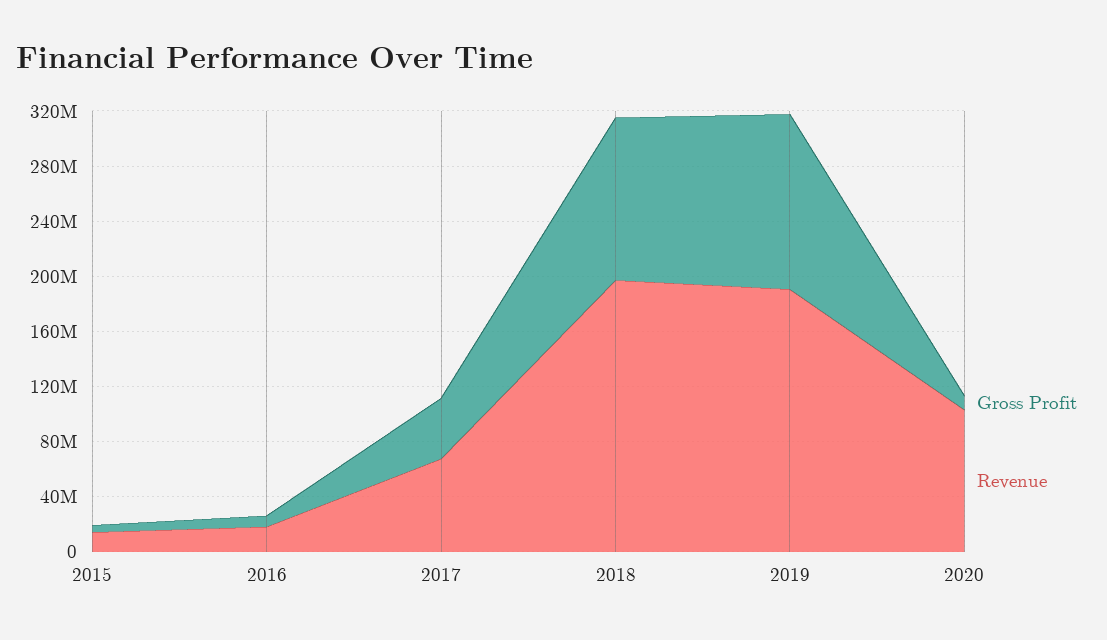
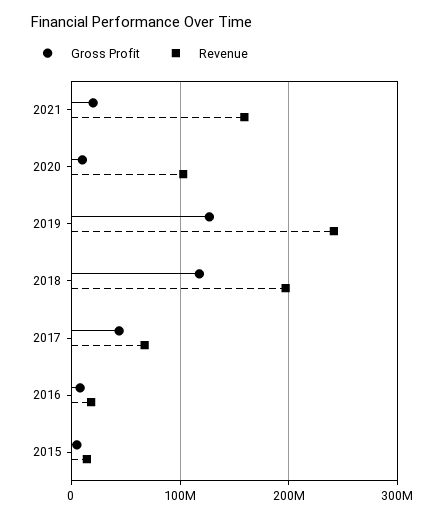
Revenue, 2019: 190000000 -> 240000000
Gross Profit, 2021: none -> 20000000
Revenue, 2021: none -> 160000000

